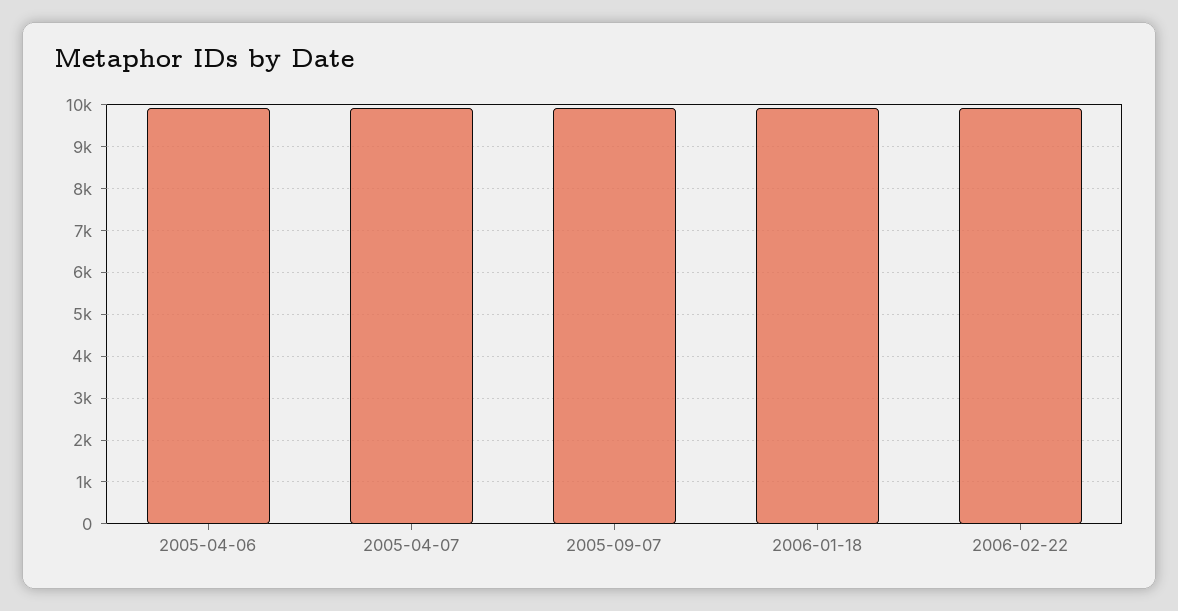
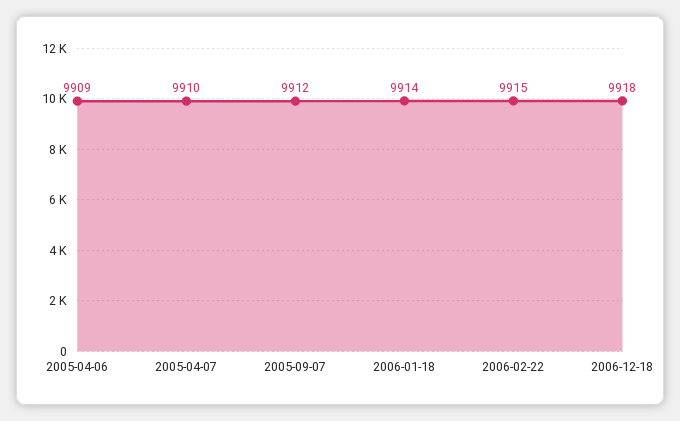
2006-12-18: none -> 9918

